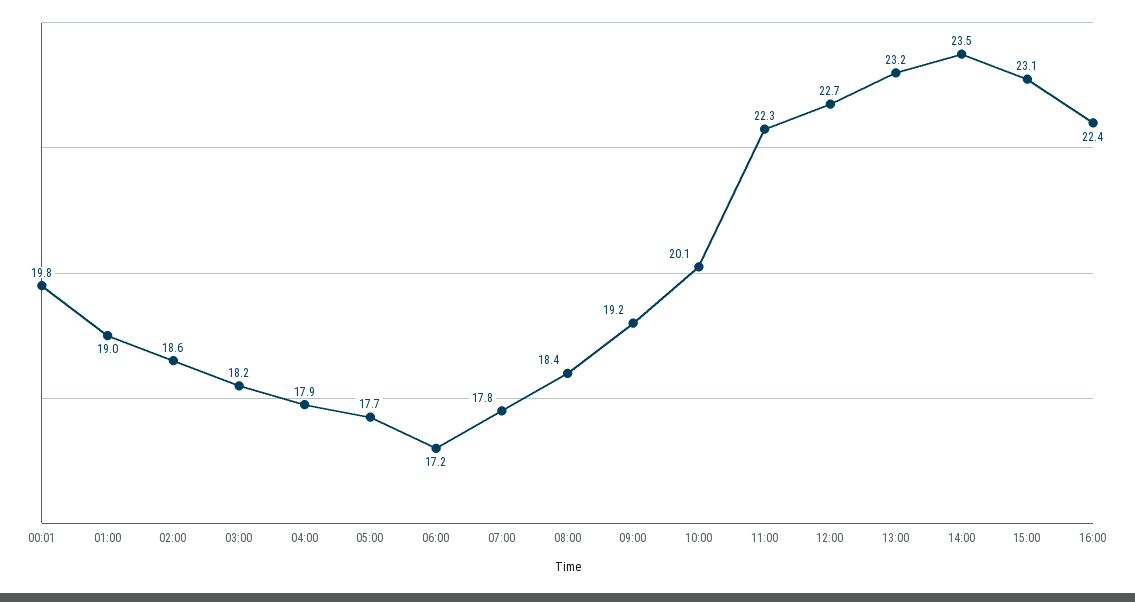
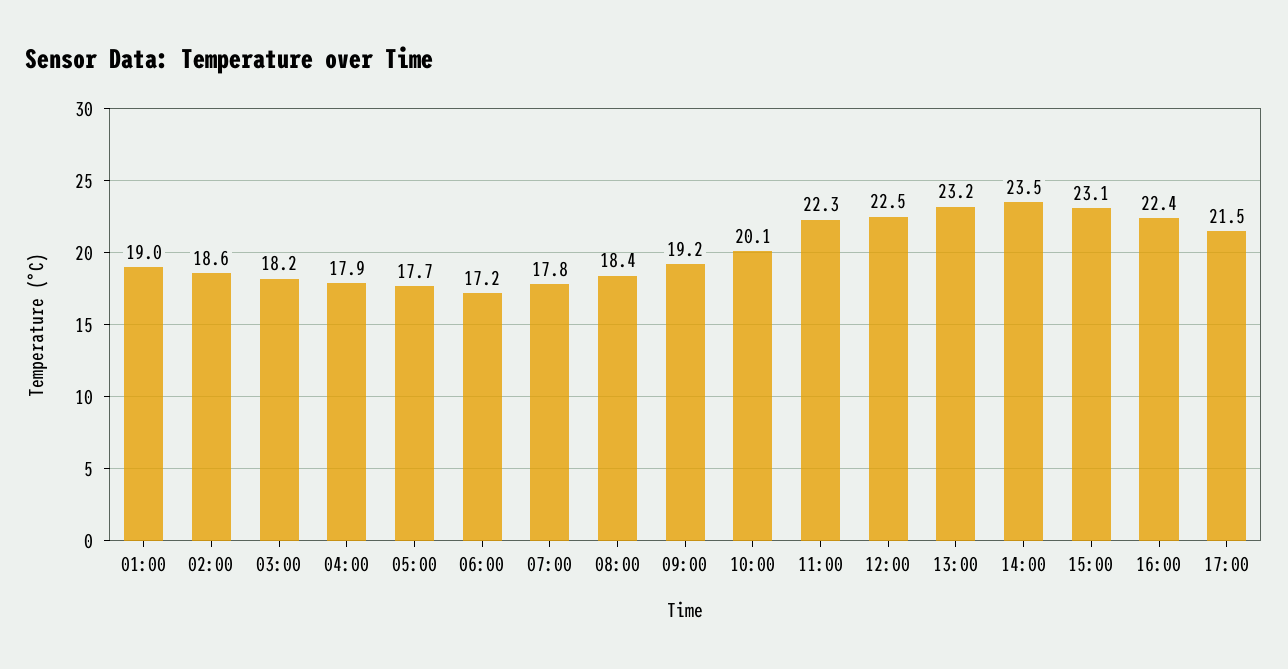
00:01: 19.8 -> none
12:00: 22.7 -> 22.5
17:00: none -> 21.5

